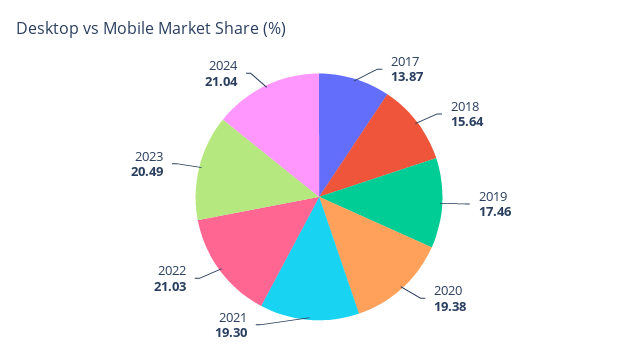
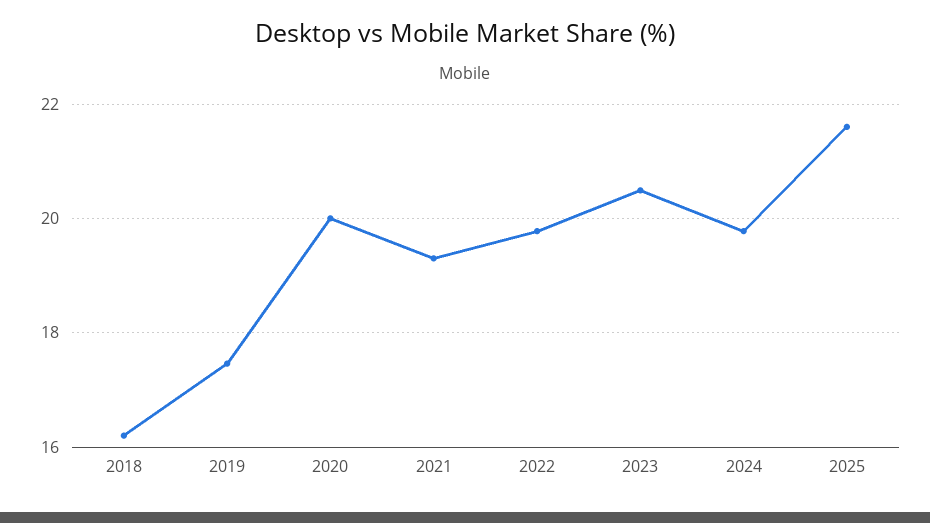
2017: 13.87 -> none
2018: 15.64 -> 16.2
2020: 19.38 -> 20
2022: 21.03 -> 19.8
2024: 21.04 -> 19.8
2025: none -> 21.6

